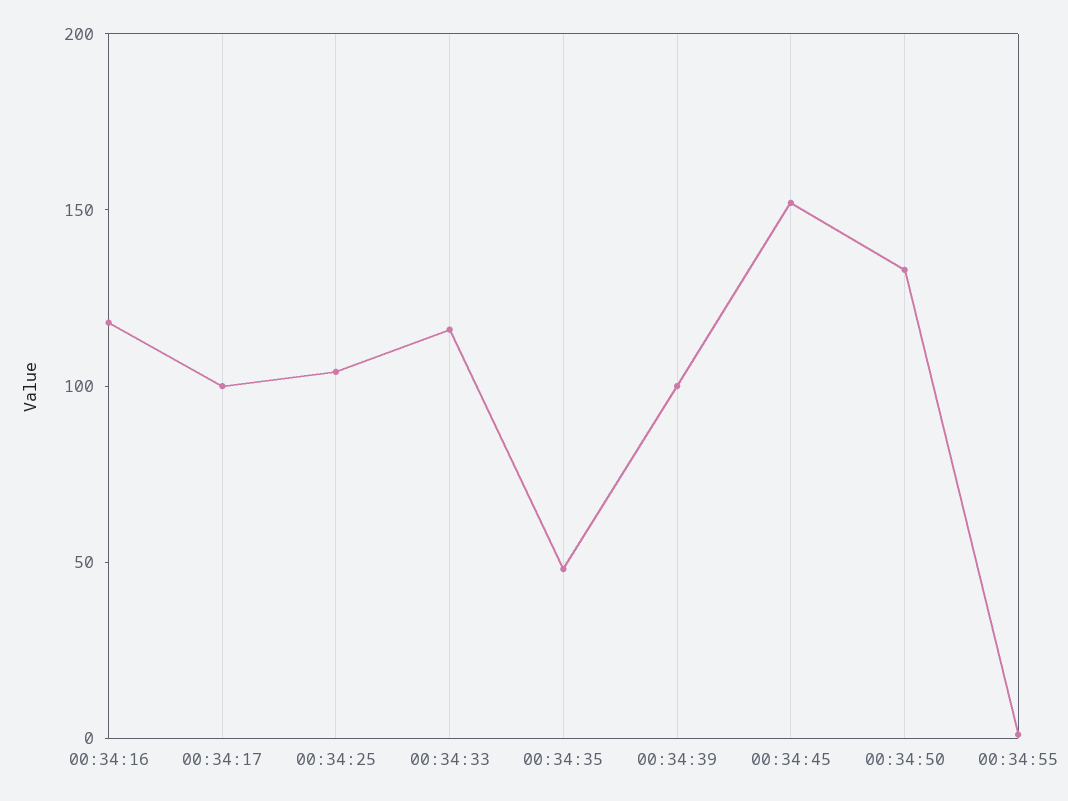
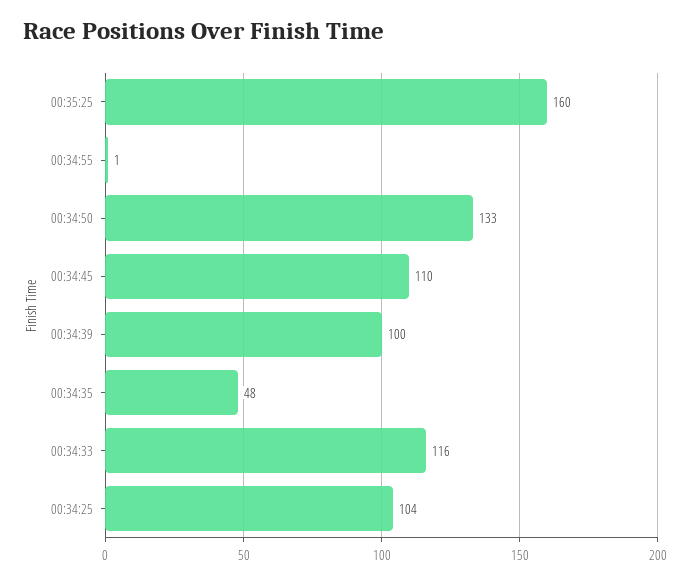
00:34:16: 120 -> none
00:34:17: 100 -> none
00:34:45: 150 -> 110
00:35:25: none -> 160

